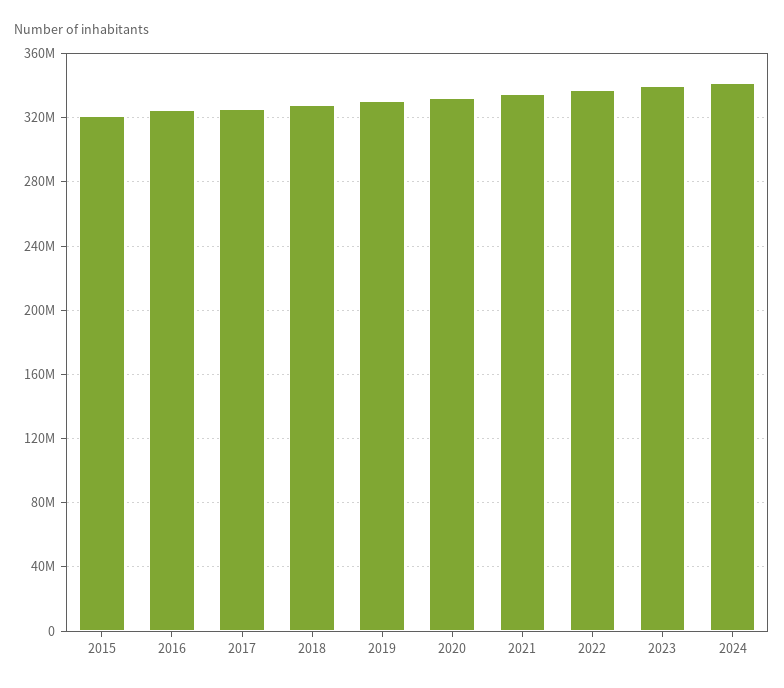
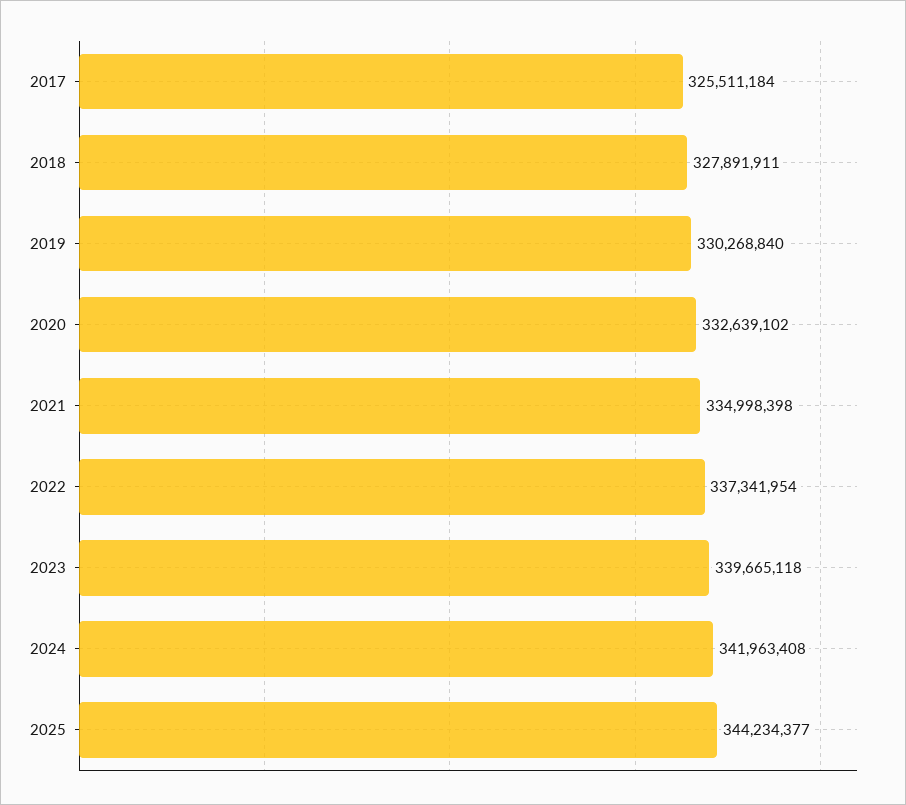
2015: 320000000 -> none
2016: 325000000 -> none
2025: none -> 344234377

